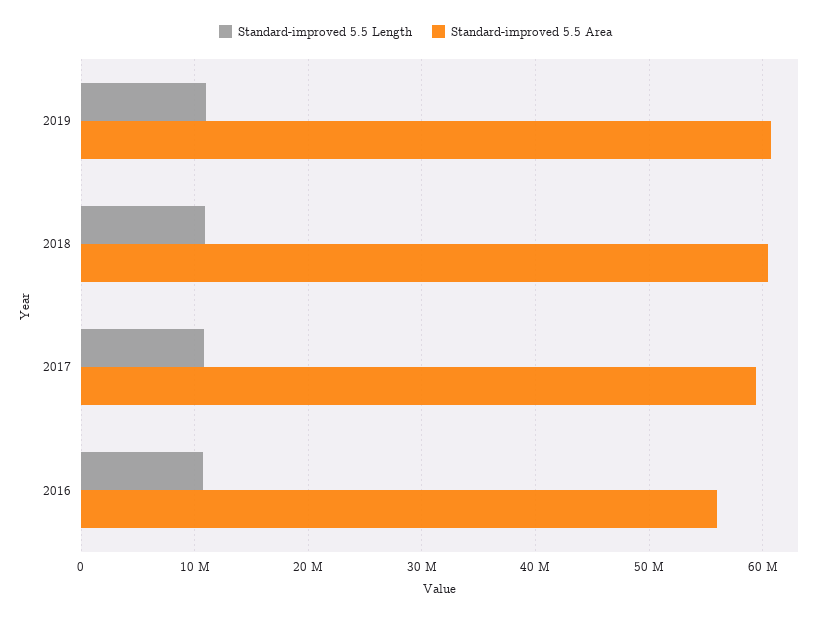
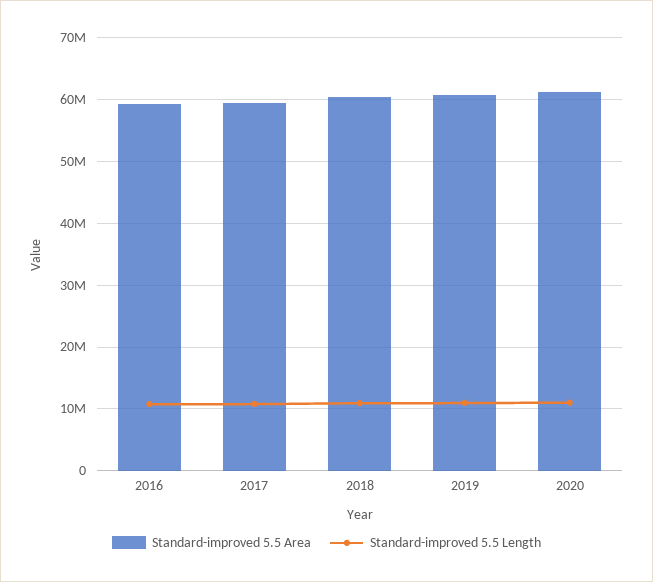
Standard-improved 5.5 Area, 2016: 56000000 -> 59000000
Standard-improved 5.5 Area, 2020: none -> 61000000
Standard-improved 5.5 Length, 2020: none -> 11000000

